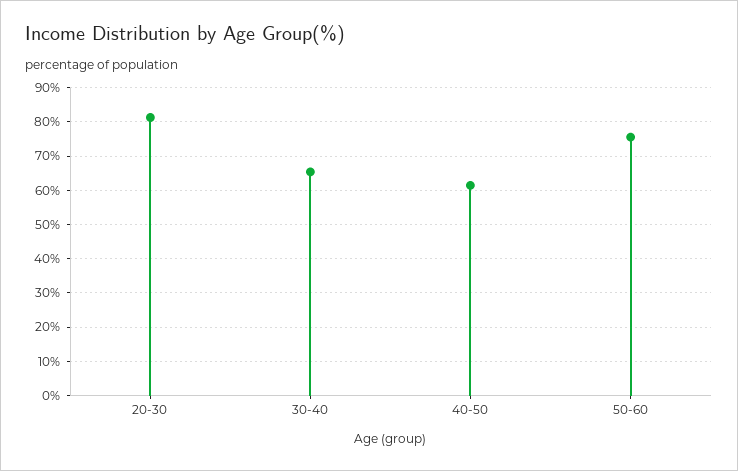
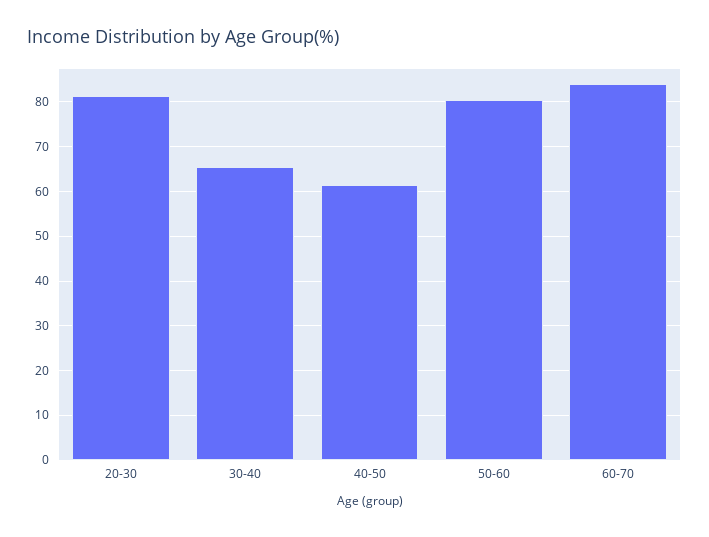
50-60: 76 -> 80
60-70: none -> 84

